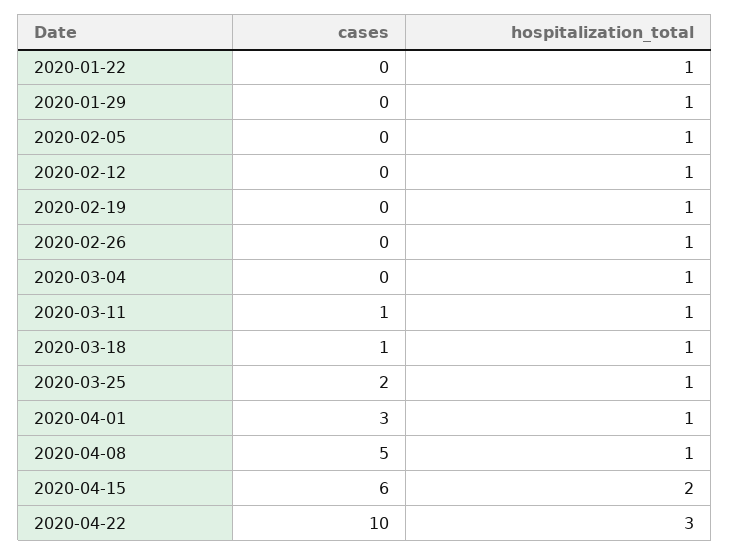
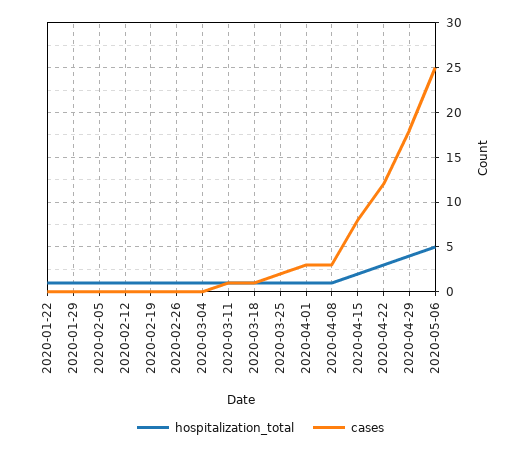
cases, 2020-04-08: 5 -> 3
cases, 2020-04-15: 6 -> 8
cases, 2020-04-22: 10 -> 12
hospitalization_total, 2020-04-29: none -> 4
cases, 2020-04-29: none -> 18
hospitalization_total, 2020-05-06: none -> 5
cases, 2020-05-06: none -> 25

